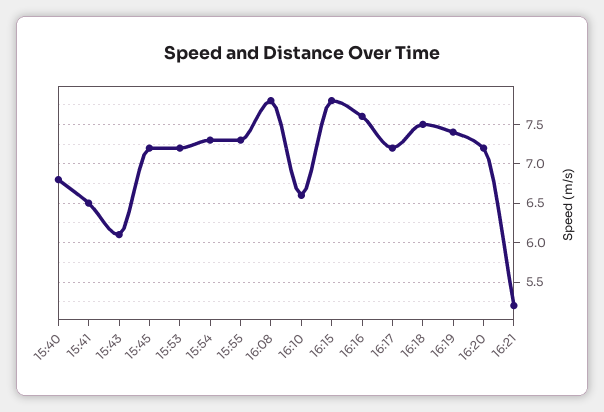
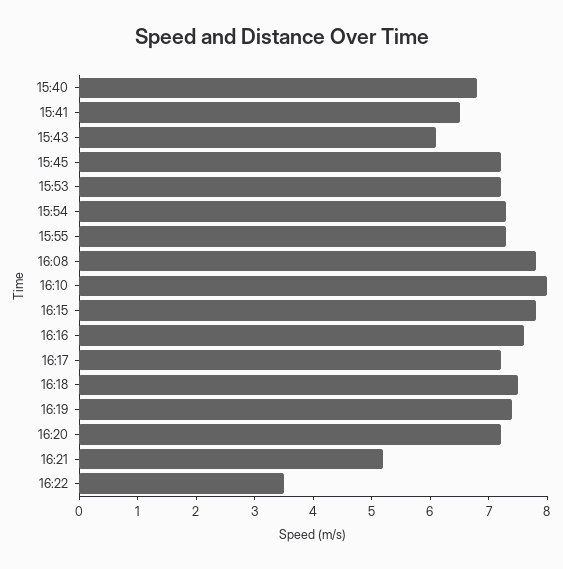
16:10: 6.6 -> 8
16:22: none -> 3.5

